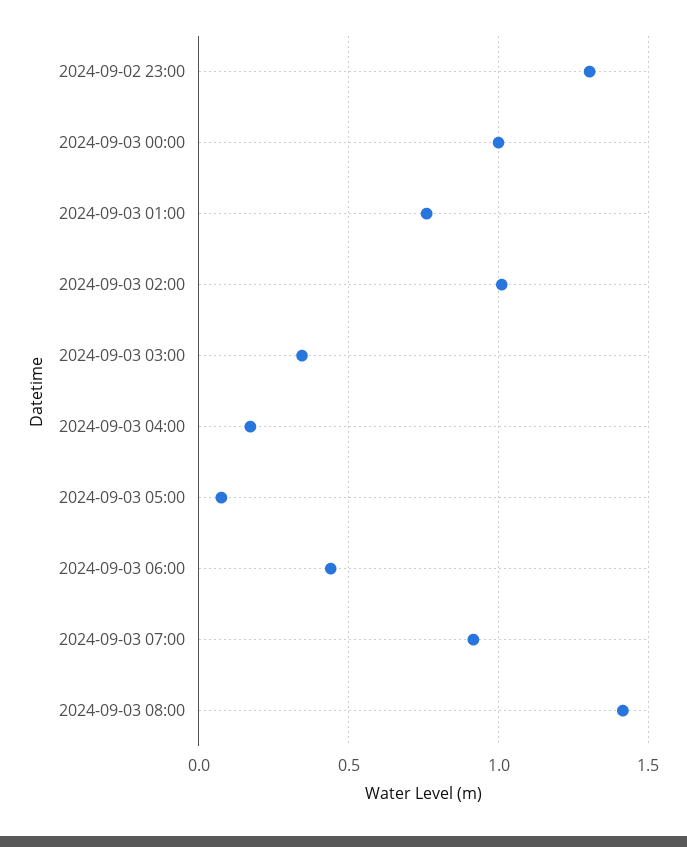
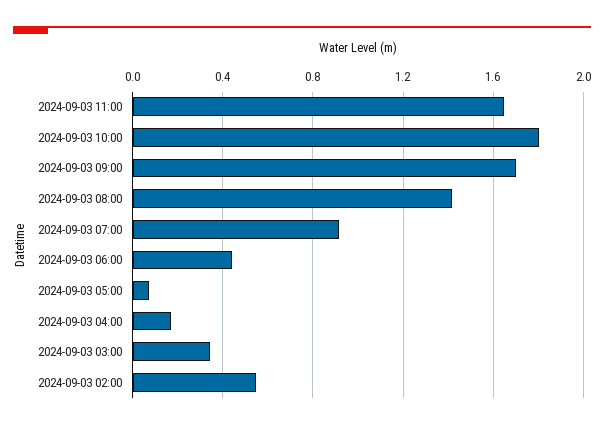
2024-09-02 23:00: 1.3 -> none
2024-09-03 00:00: 1 -> none
2024-09-03 01:00: 0.75 -> none
2024-09-03 02:00: 1 -> 0.55
2024-09-03 11:00: none -> 1.65
2024-09-03 10:00: none -> 1.8
2024-09-03 09:00: none -> 1.7

